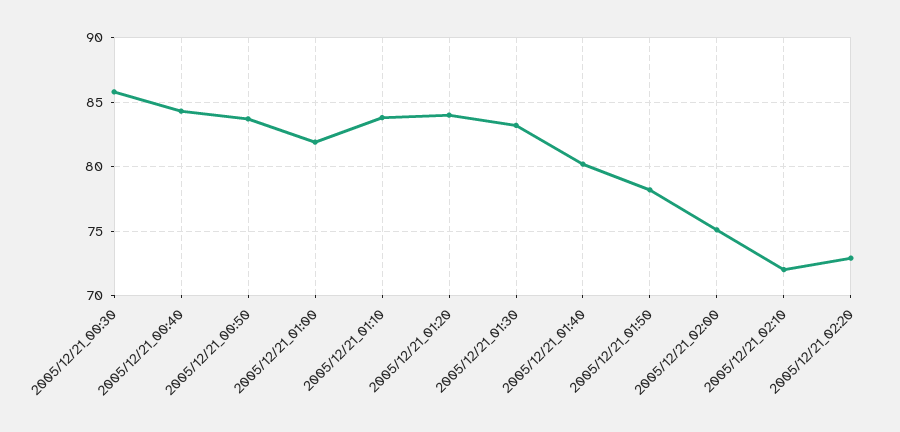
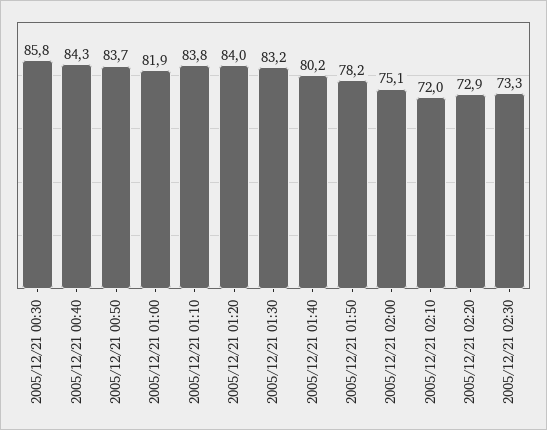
2005/12/21 02:30: none -> 73.3

